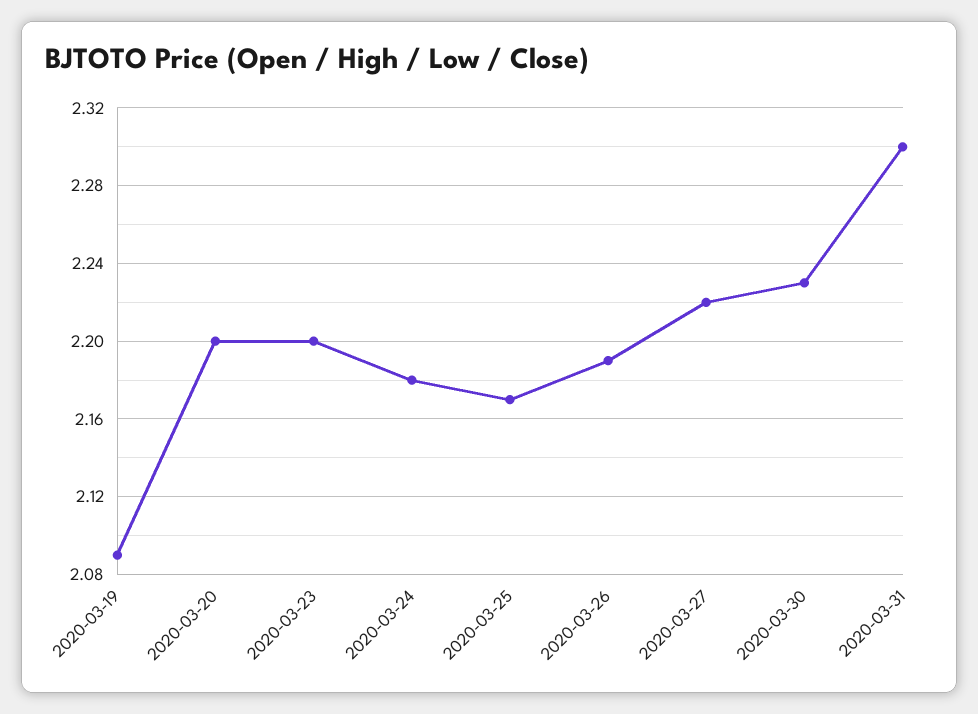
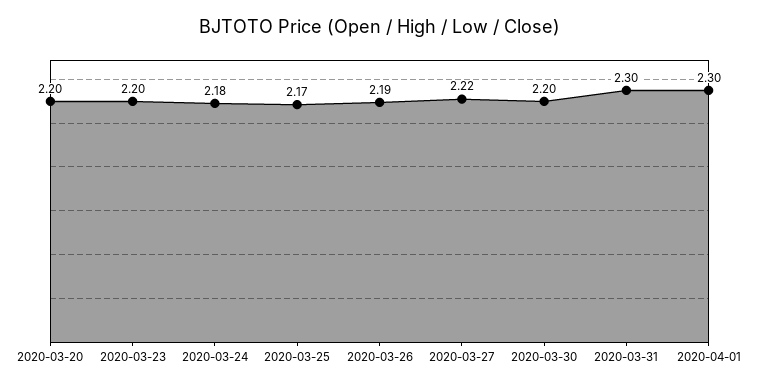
2020-03-19: 2.09 -> none
2020-03-30: 2.23 -> 2.2
2020-04-01: none -> 2.3

